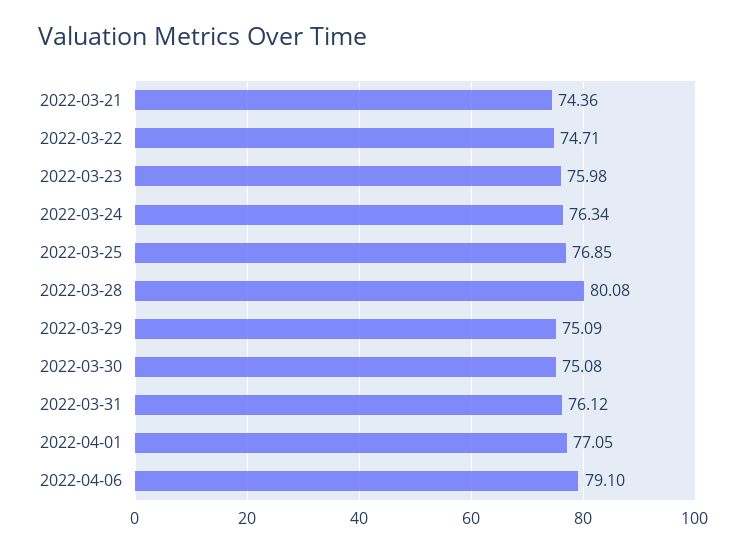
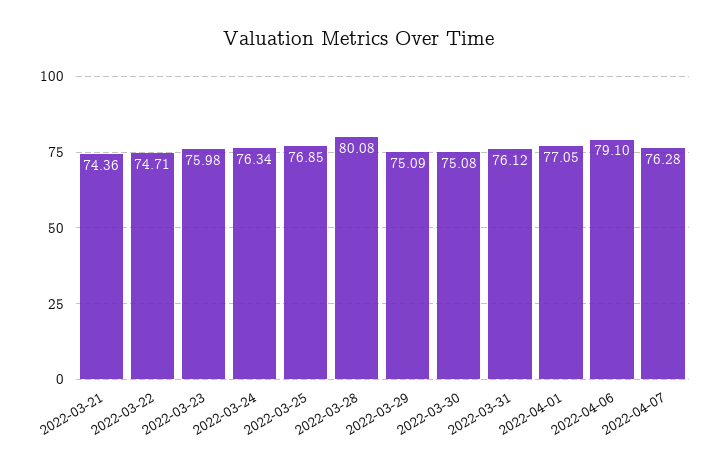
2022-04-07: none -> 76.28

